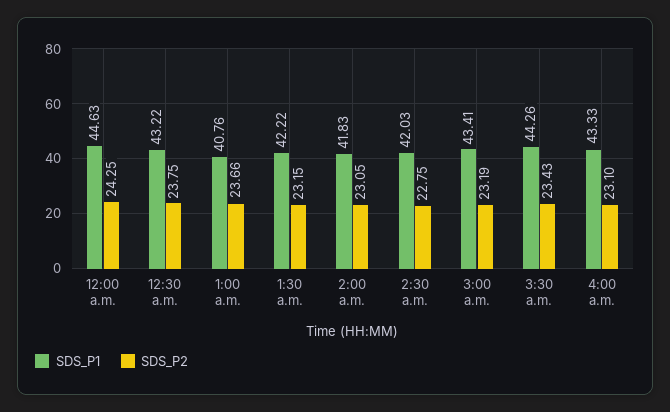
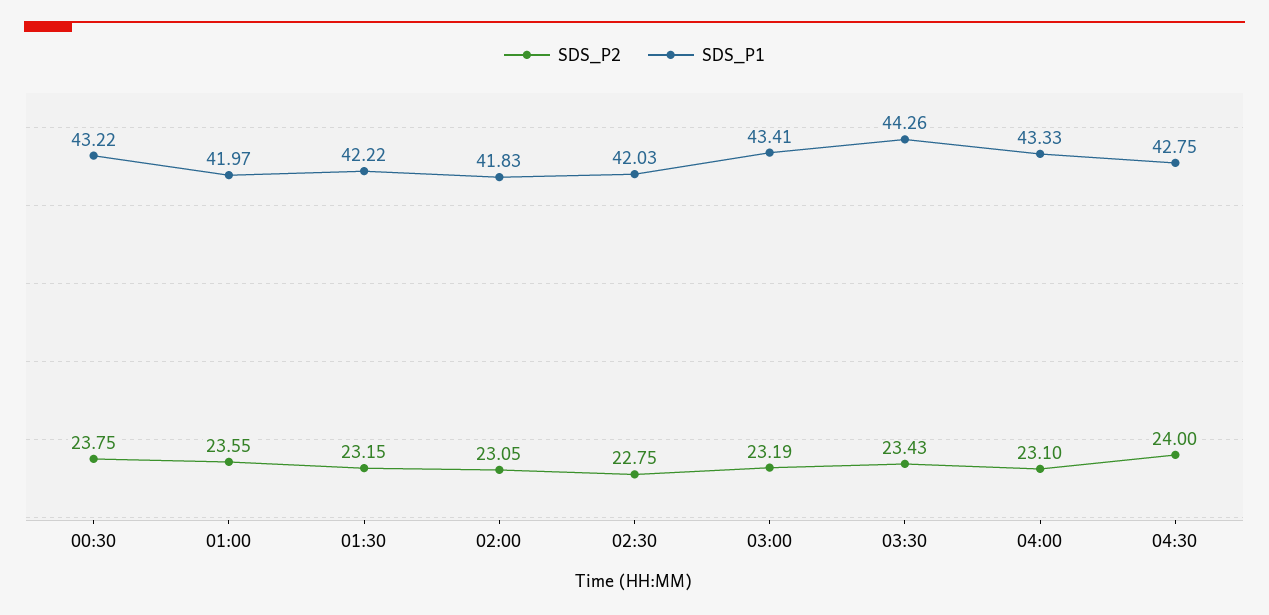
SDS_P1, 12:00 a.m.: 44.63 -> none
SDS_P2, 12:00 a.m.: 24.25 -> none
SDS_P1, 1:00 a.m.: 40.76 -> 41.97
SDS_P2, 1:00 a.m.: 23.66 -> 23.55
SDS_P2, 04:30: none -> 24
SDS_P1, 04:30: none -> 42.75

